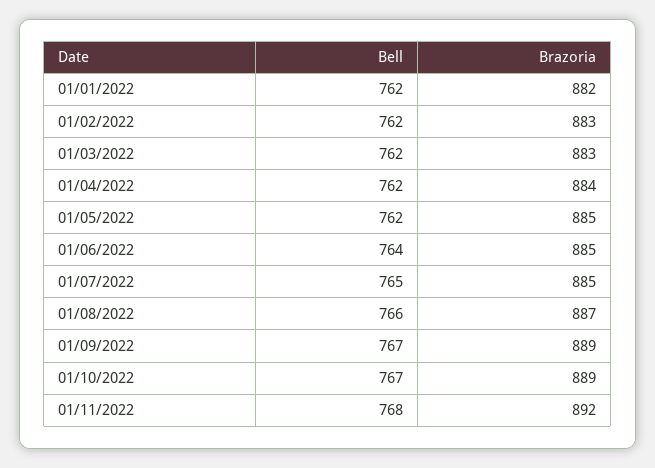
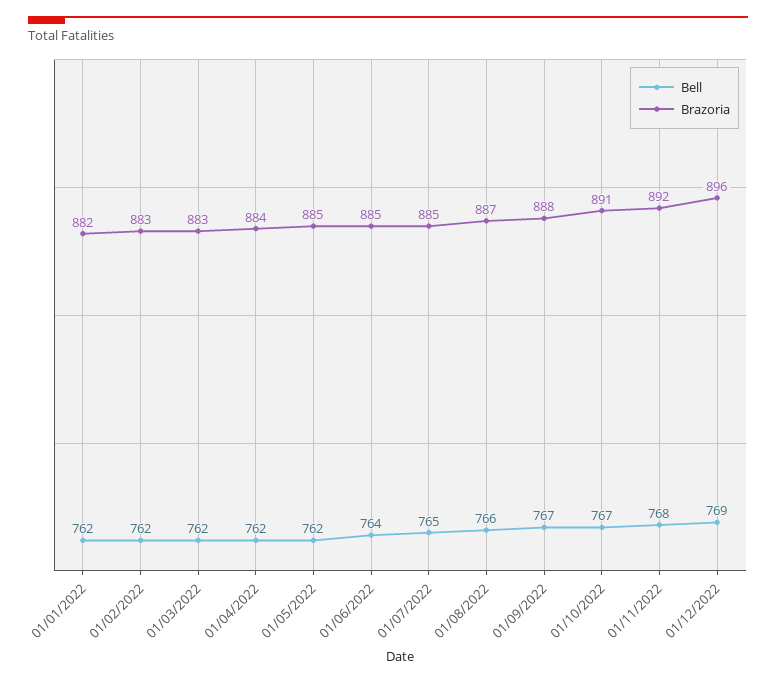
Brazoria, 01/09/2022: 889 -> 888
Brazoria, 01/10/2022: 889 -> 891
Bell, 01/12/2022: none -> 769
Brazoria, 01/12/2022: none -> 896

